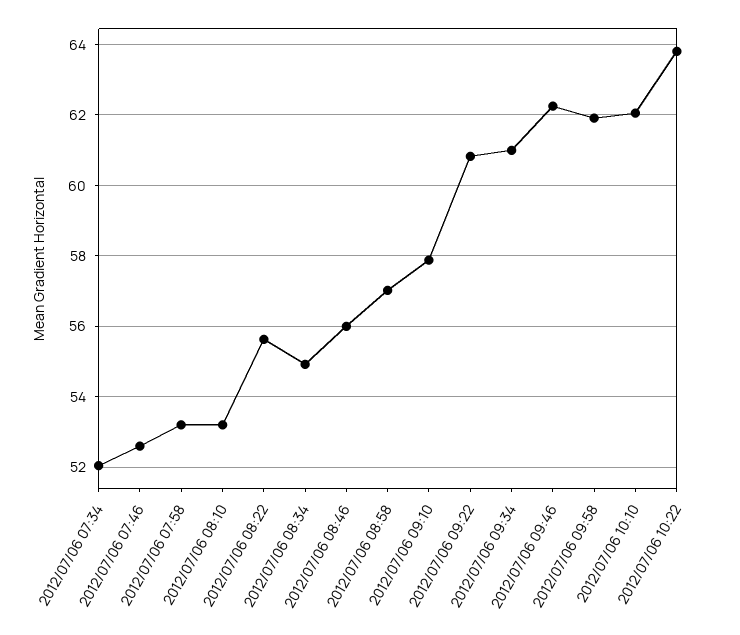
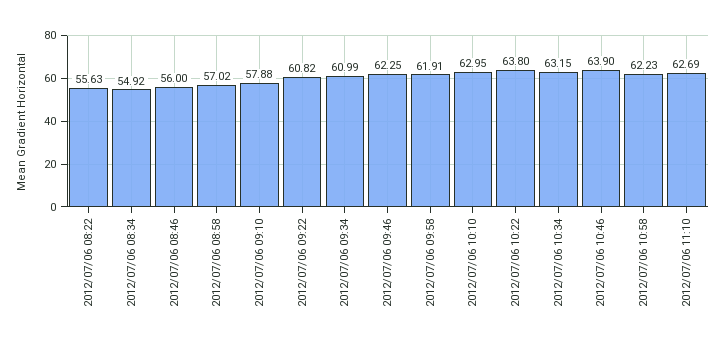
2012/07/06 07:34: 52 -> none
2012/07/06 07:46: 52.6 -> none
2012/07/06 07:58: 53.2 -> none
2012/07/06 08:10: 53.2 -> none
2012/07/06 10:10: 62 -> 62.95
2012/07/06 10:34: none -> 63.15
2012/07/06 10:46: none -> 63.9
2012/07/06 10:58: none -> 62.23
2012/07/06 11:10: none -> 62.69

